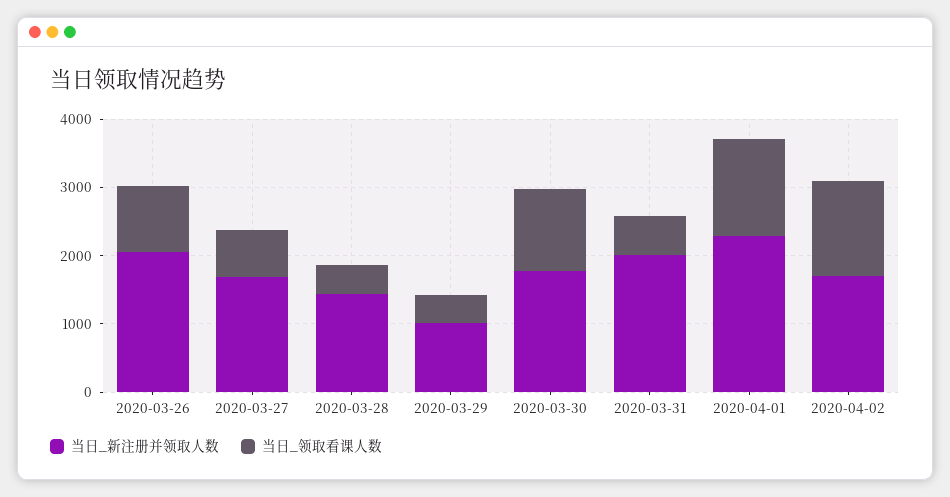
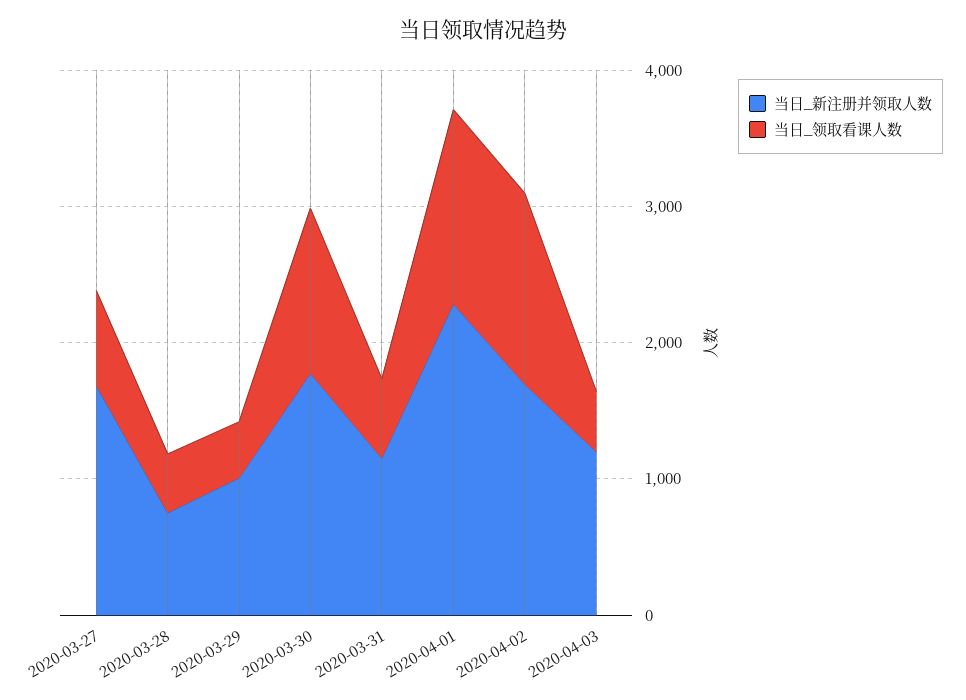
当日_新注册并领取人数, 2020-03-26: 2000 -> none
当日_领取看课人数, 2020-03-26: 1000 -> none
当日_新注册并领取人数, 2020-03-28: 1400 -> 800
当日_新注册并领取人数, 2020-03-31: 2000 -> 1200
当日_新注册并领取人数, 2020-04-03: none -> 1200
当日_领取看课人数, 2020-04-03: none -> 400

